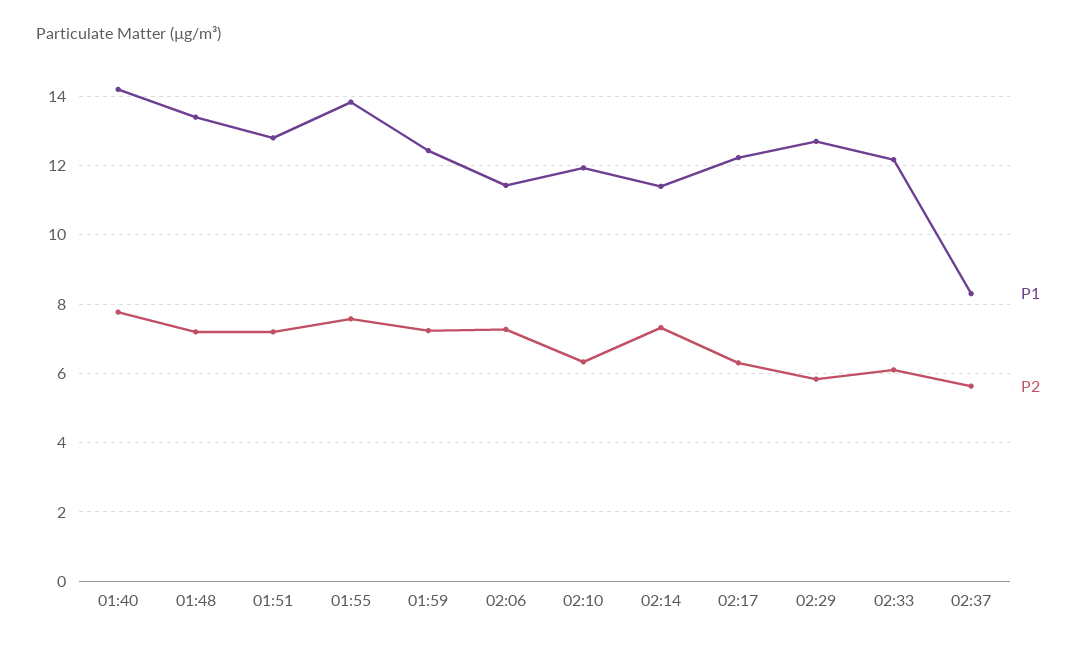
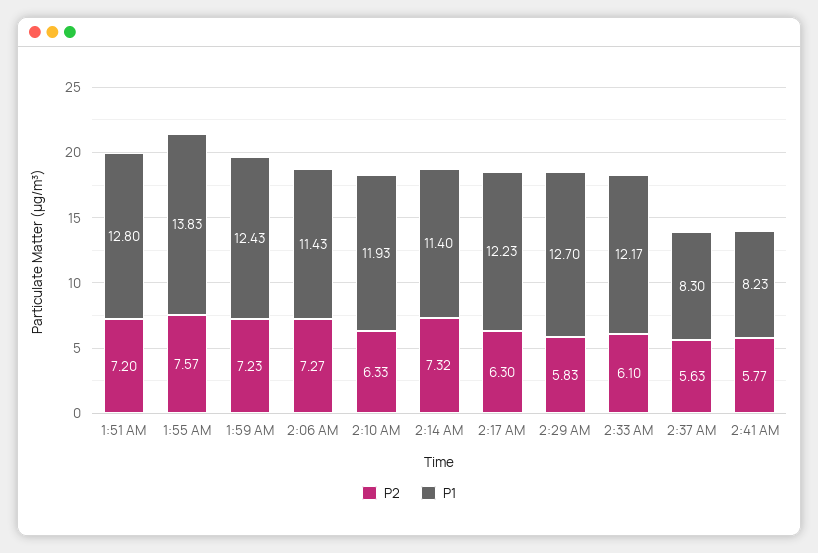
P1, 01:40: 14.2 -> none
P2, 01:40: 7.8 -> none
P1, 01:48: 13.4 -> none
P2, 01:48: 7.2 -> none
P2, 2:41 AM: none -> 5.77
P1, 2:41 AM: none -> 8.23

